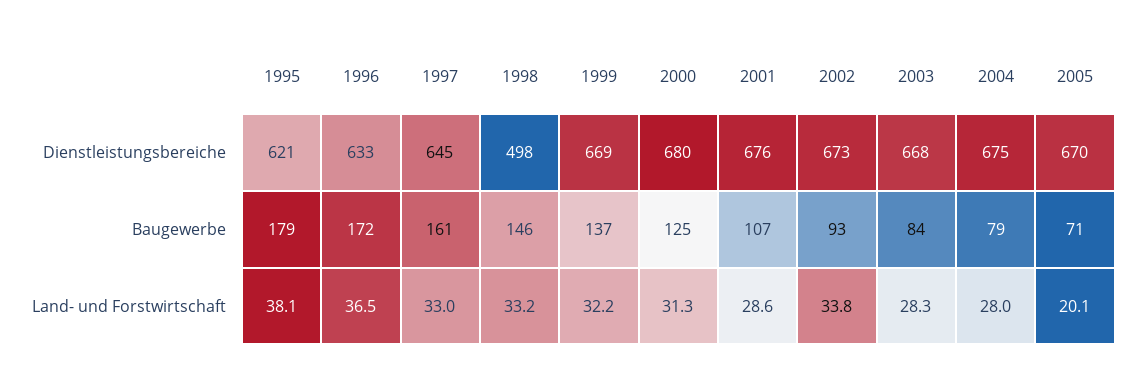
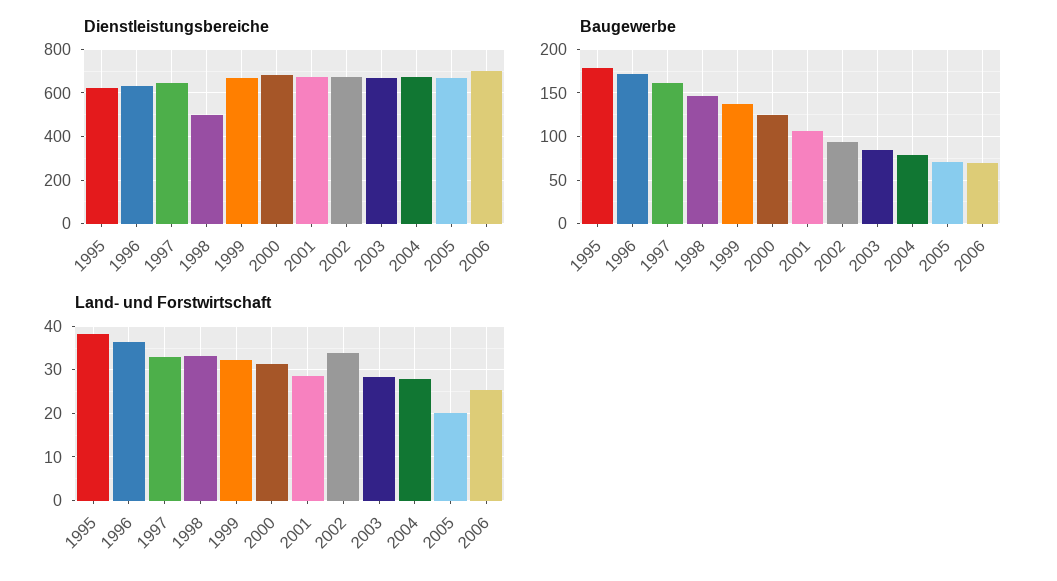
Dienstleistungsbereiche, 2006: none -> 700
Baugewerbe, 2006: none -> 70
Land- und Forstwirtschaft, 2006: none -> 26

